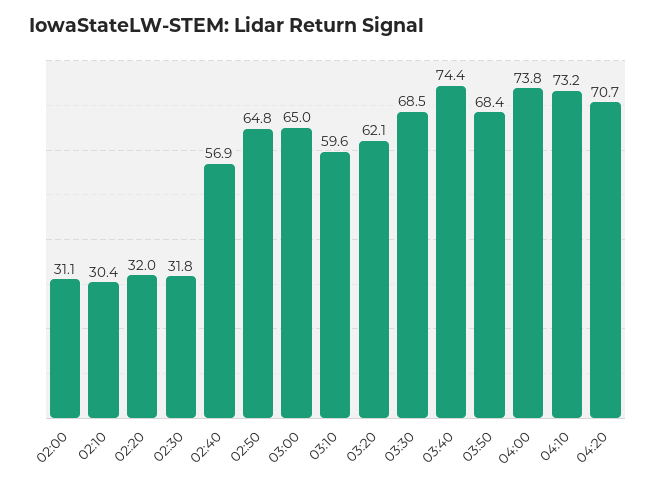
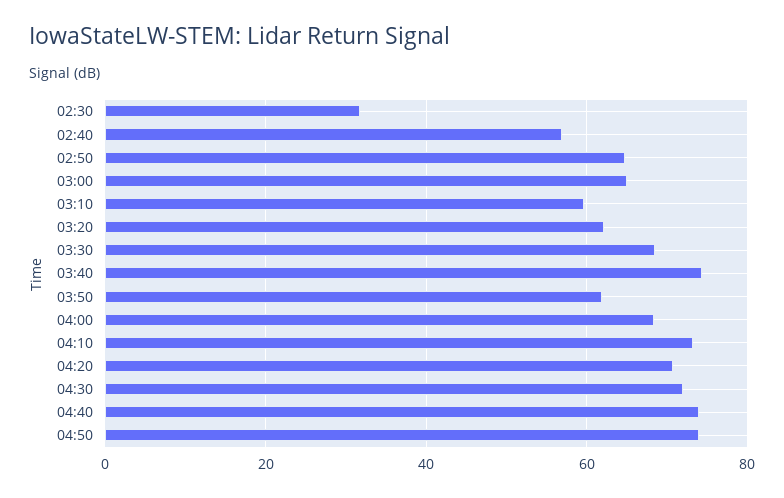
02:00: 31.1 -> none
02:10: 30.4 -> none
02:20: 32 -> none
03:50: 68.4 -> 62
04:00: 73.8 -> 68
04:30: none -> 72
04:40: none -> 74
04:50: none -> 74

